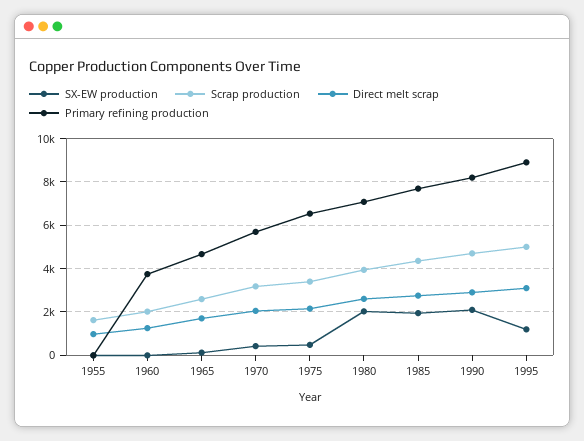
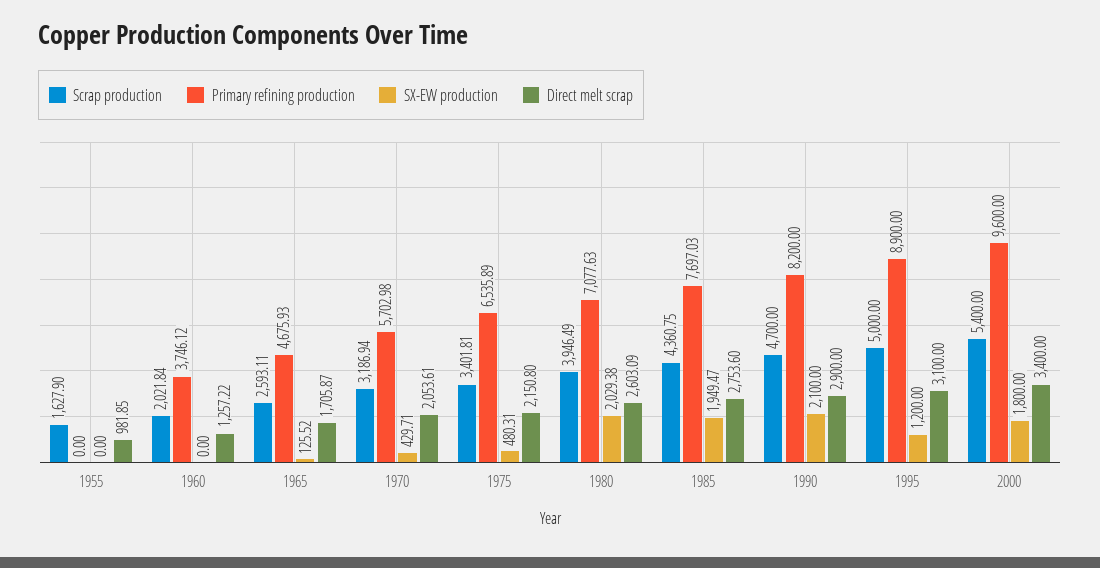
Scrap production, 2000: none -> 5400
Primary refining production, 2000: none -> 9600
SX-EW production, 2000: none -> 1800
Direct melt scrap, 2000: none -> 3400

